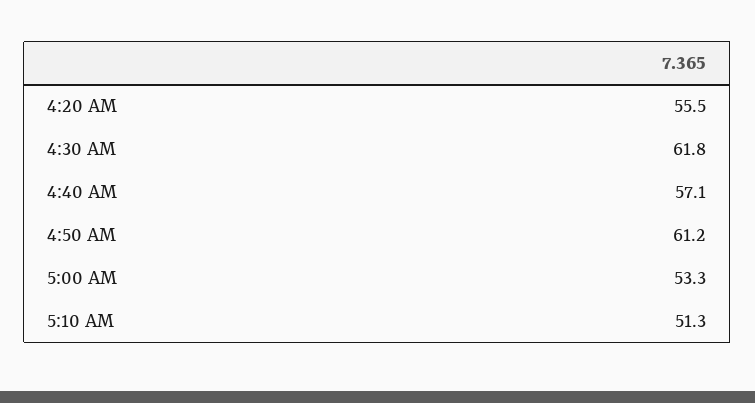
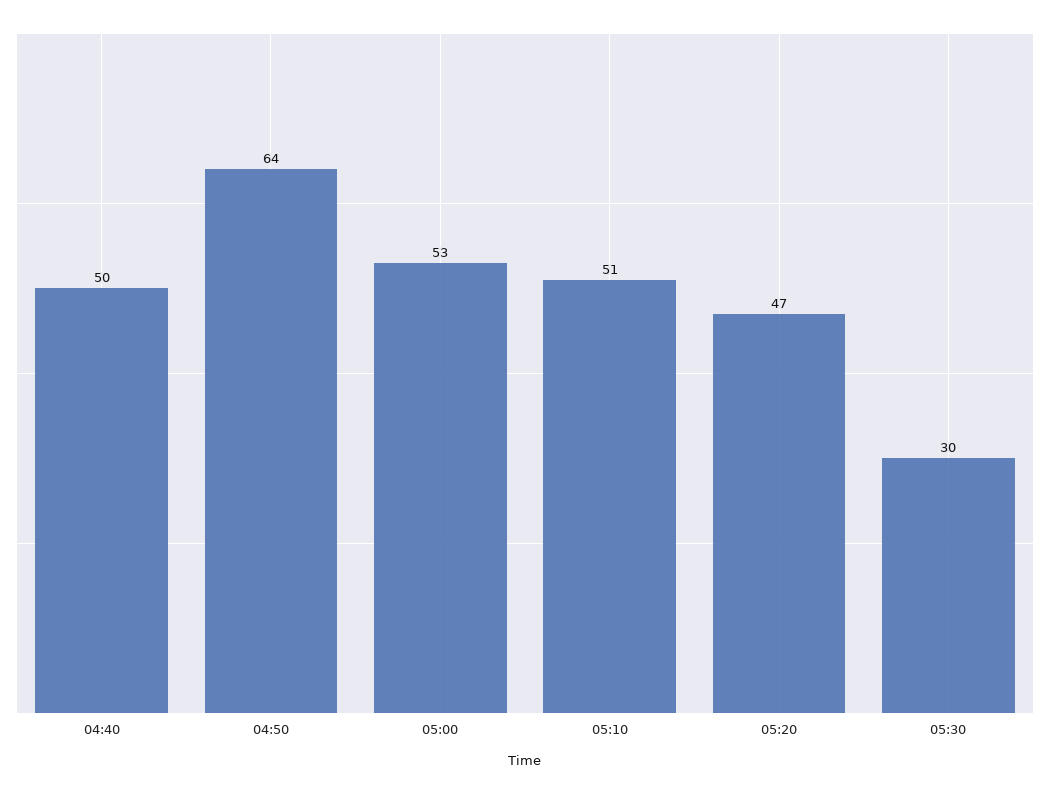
4:20 AM: 55.5 -> none
4:30 AM: 61.8 -> none
4:40 AM: 57.1 -> 50
4:50 AM: 61.2 -> 64
05:20: none -> 47
05:30: none -> 30

